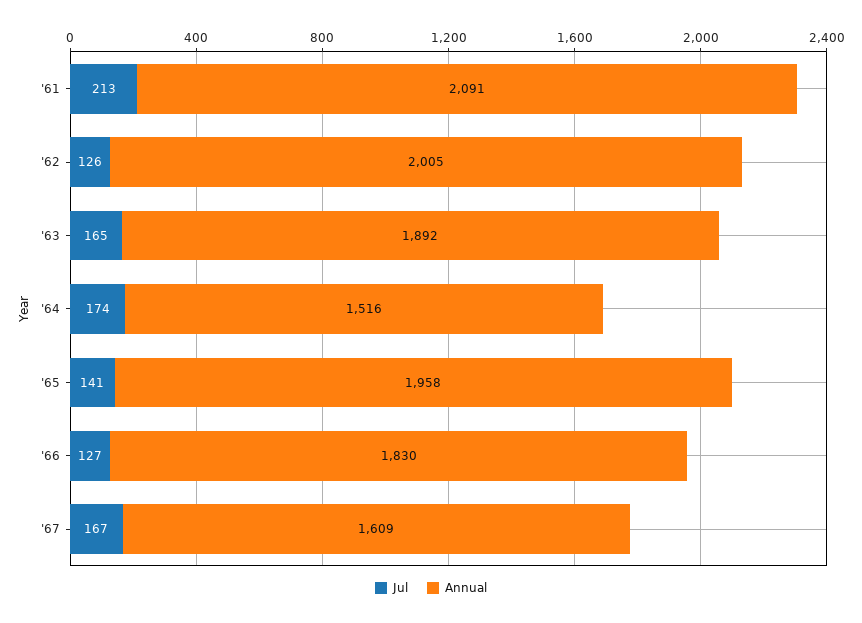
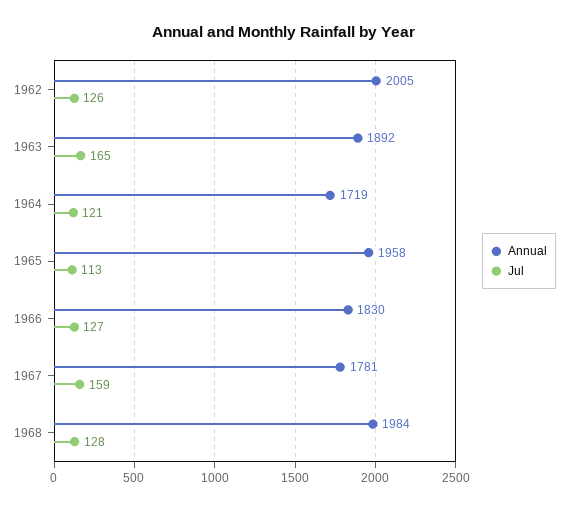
Jul, '61: 213 -> none
Annual, '61: 2091 -> none
Jul, '64: 174 -> 121
Annual, '64: 1516 -> 1719
Jul, '65: 141 -> 113
Jul, '67: 167 -> 159
Annual, '67: 1609 -> 1781
Annual, 1968: none -> 1984
Jul, 1968: none -> 128

